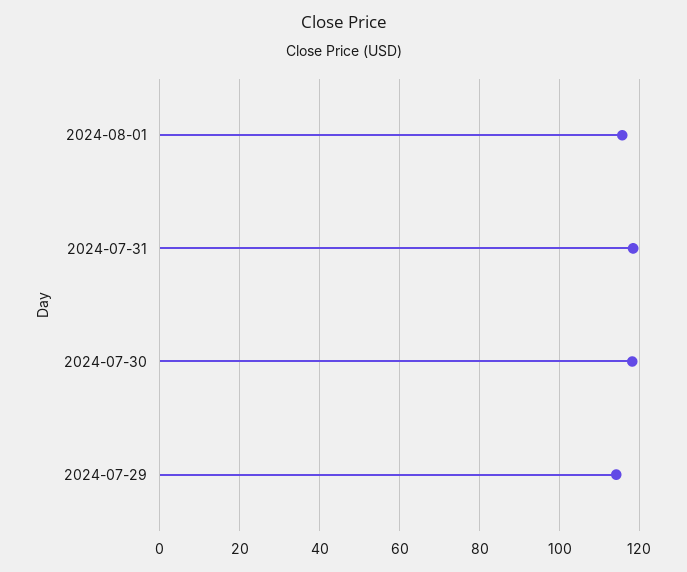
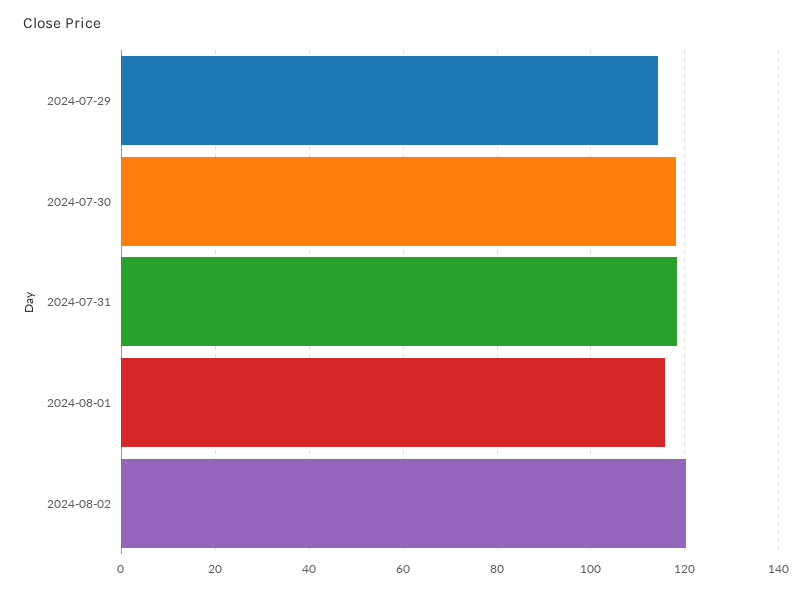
2024-08-02: none -> 120

